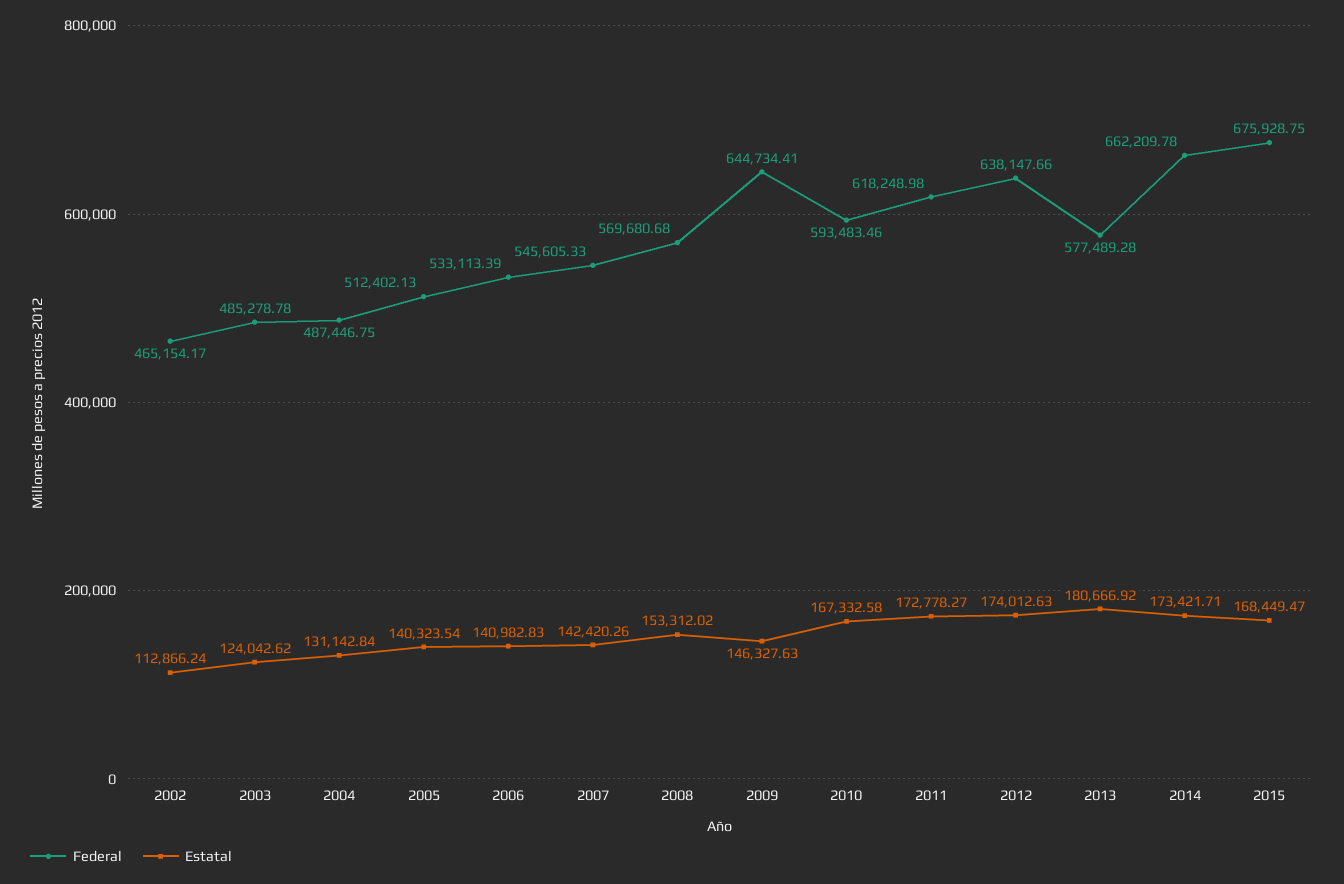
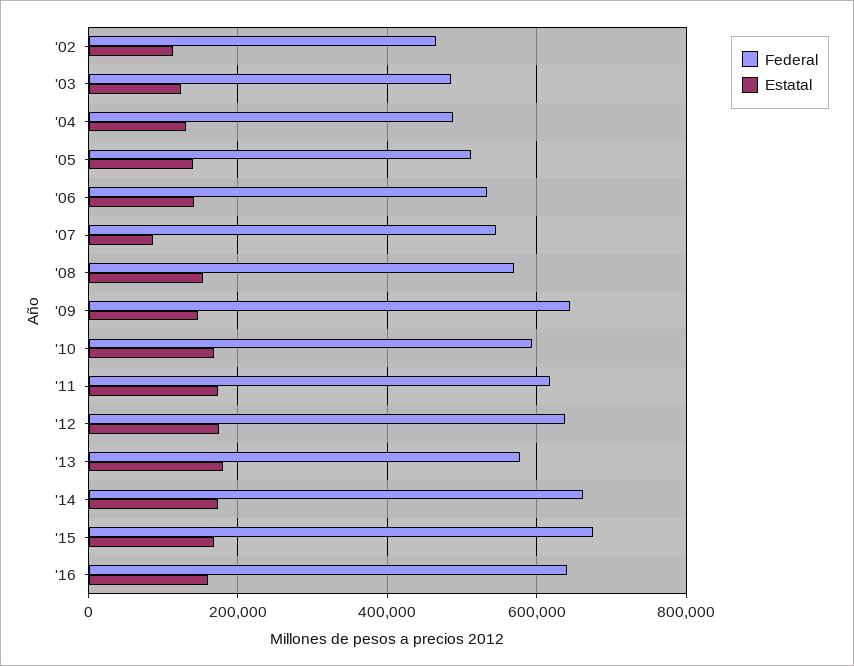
Estatal, 2007: 142420.26 -> 80000
Federal, '16: none -> 640000
Estatal, '16: none -> 160000

